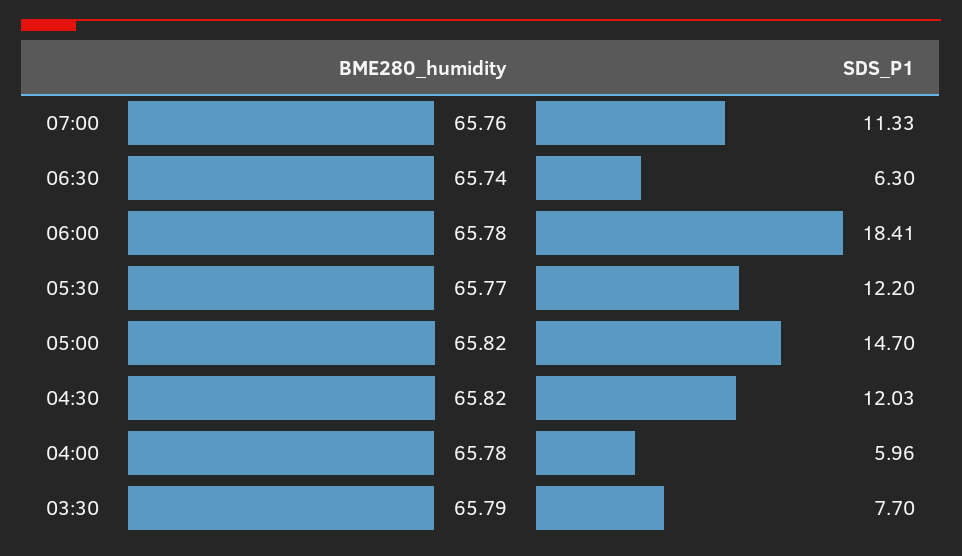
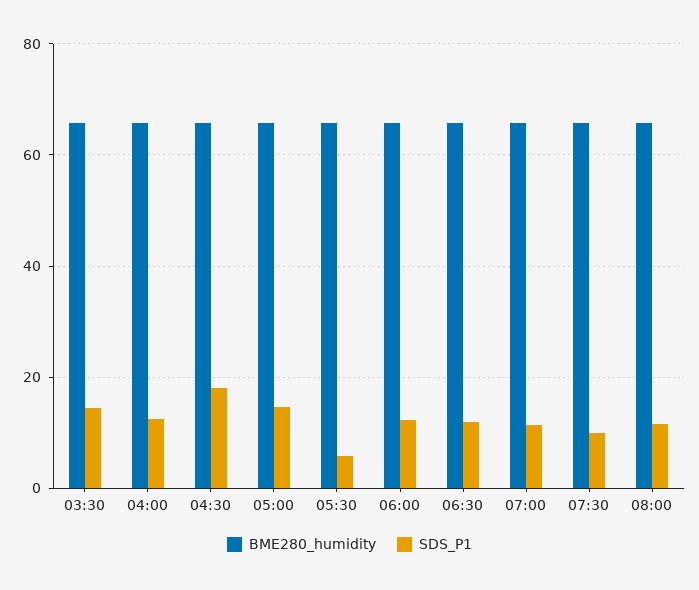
SDS_P1, 06:30: 6.3 -> 12
SDS_P1, 06:00: 18.41 -> 12
SDS_P1, 05:30: 12.2 -> 6
SDS_P1, 04:30: 12.03 -> 18
SDS_P1, 04:00: 5.96 -> 12
SDS_P1, 03:30: 7.7 -> 14
BME280_humidity, 07:30: none -> 66
SDS_P1, 07:30: none -> 10
BME280_humidity, 08:00: none -> 66
SDS_P1, 08:00: none -> 12

